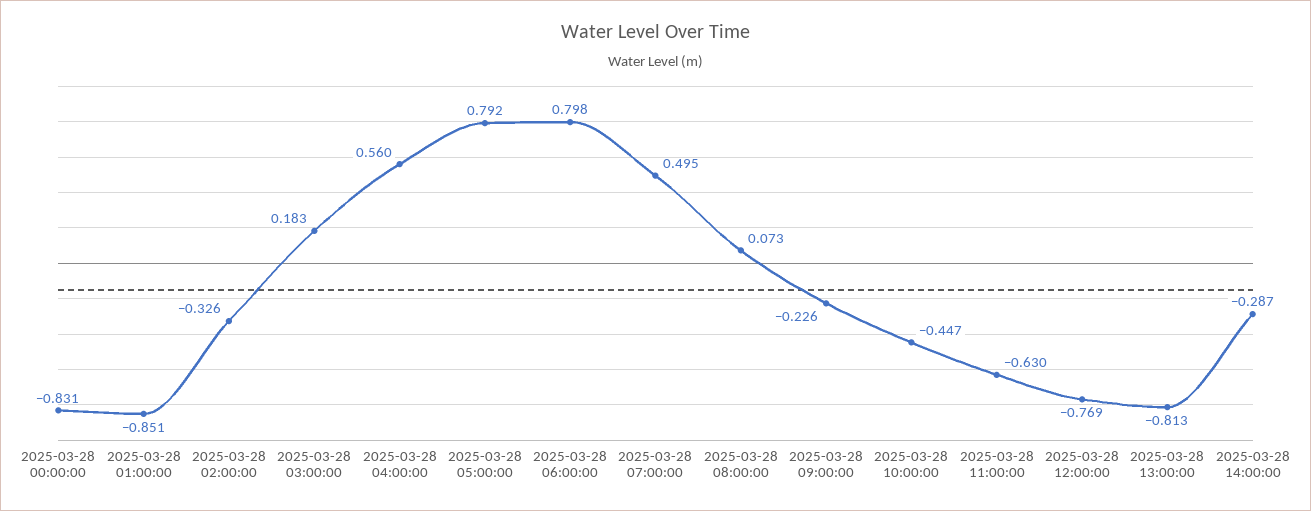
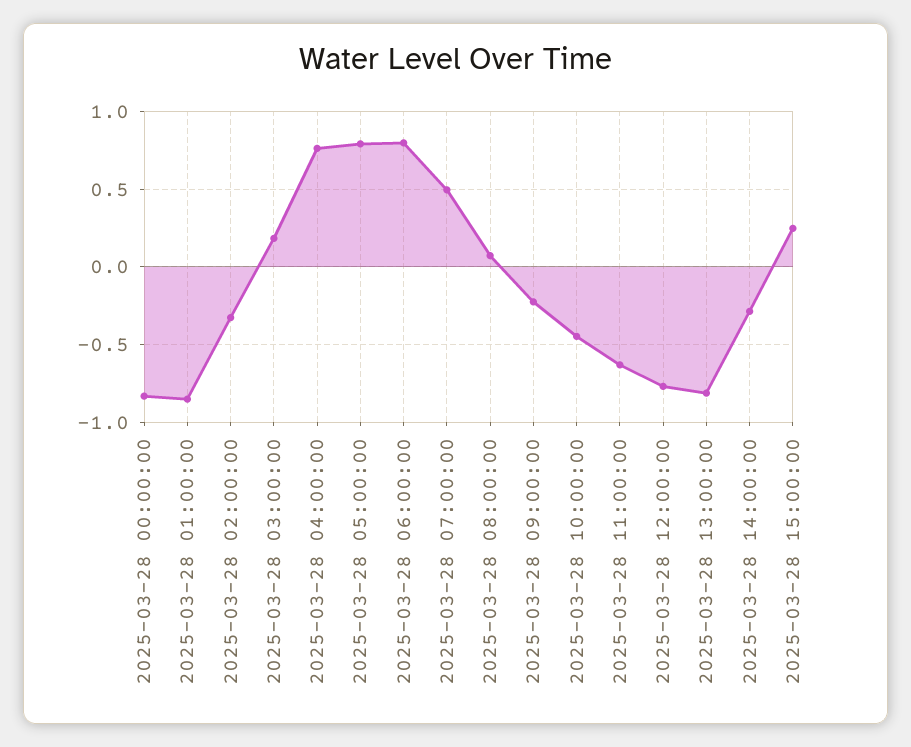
2025-03-28 04:00:00: 0.56 -> 0.75
2025-03-28 15:00:00: none -> 0.25

